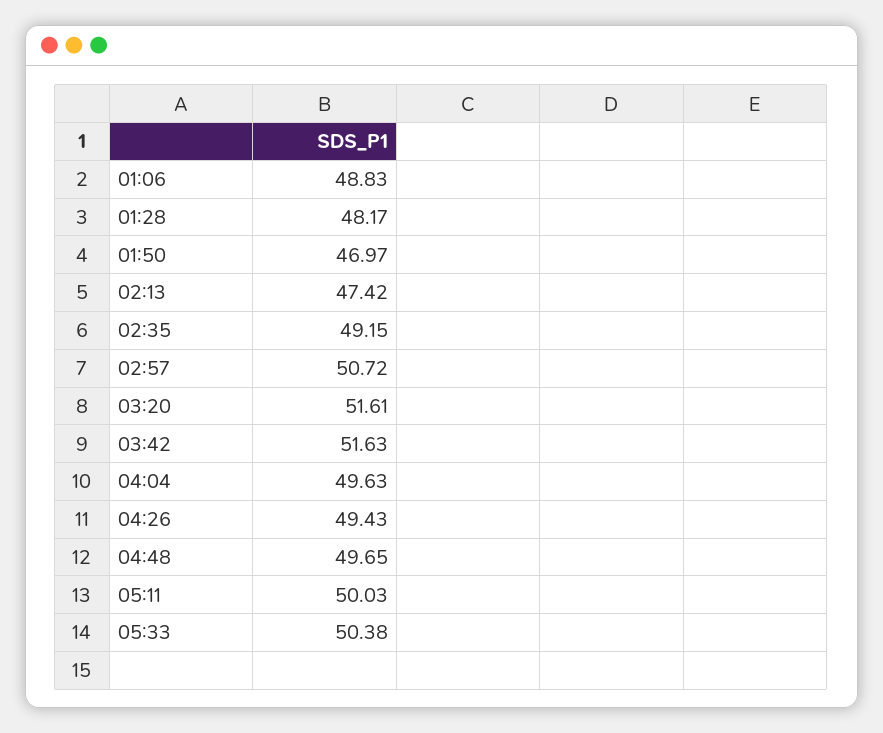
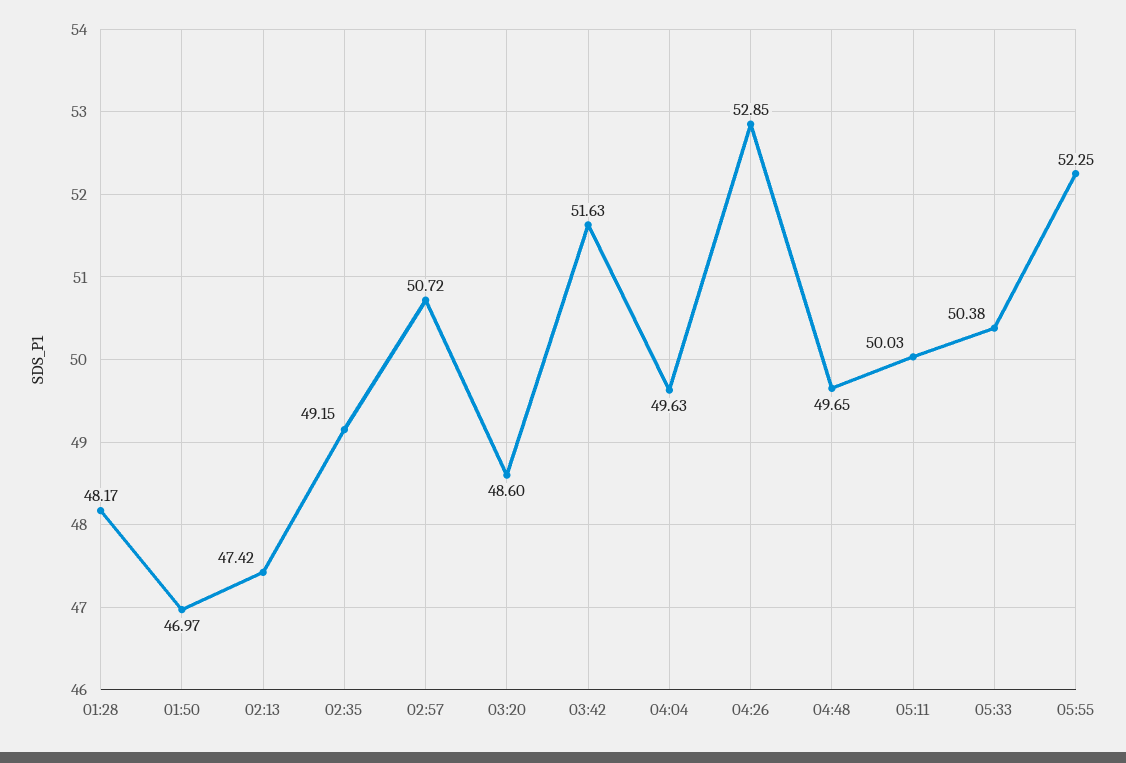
01:06: 48.83 -> none
03:20: 51.61 -> 48.6
04:26: 49.43 -> 52.85
05:55: none -> 52.25

